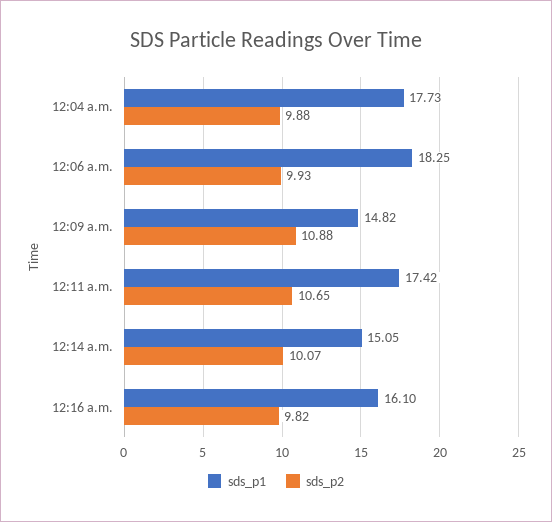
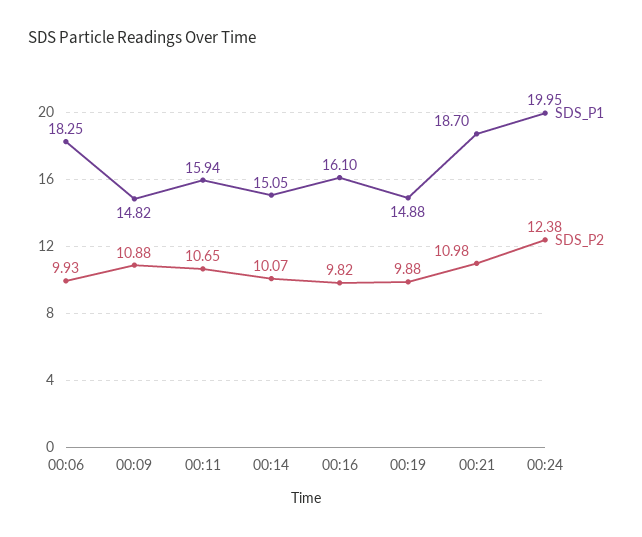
sds_p1, 12:04 a.m.: 17.73 -> none
sds_p2, 12:04 a.m.: 9.88 -> none
sds_p1, 12:11 a.m.: 17.42 -> 15.94
sds_p1, 00:19: none -> 14.88
sds_p2, 00:19: none -> 9.88
sds_p1, 00:21: none -> 18.7
sds_p2, 00:21: none -> 10.98
sds_p1, 00:24: none -> 19.95
sds_p2, 00:24: none -> 12.38

